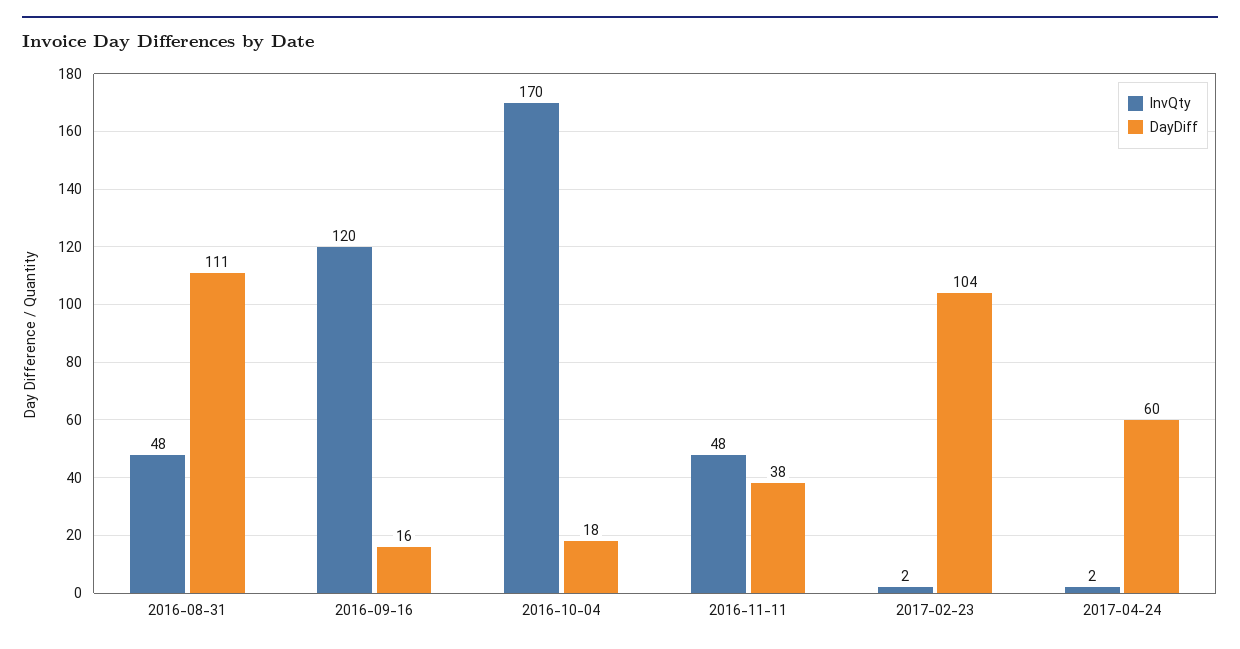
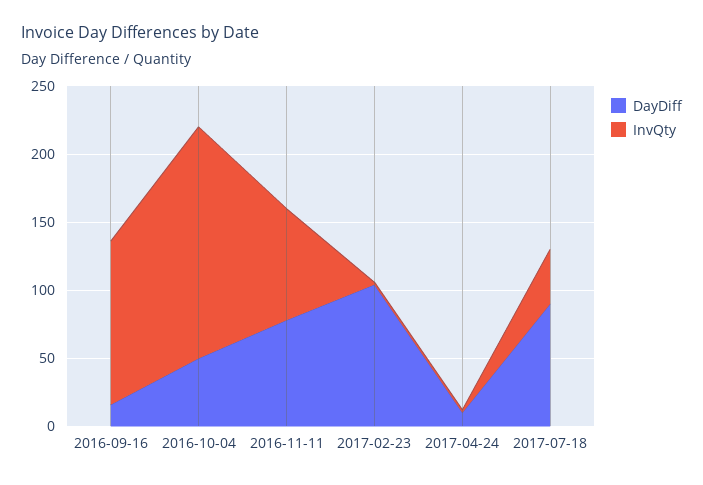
InvQty, 2016-08-31: 48 -> none
DayDiff, 2016-08-31: 111 -> none
DayDiff, 2016-10-04: 18 -> 50
InvQty, 2016-11-11: 48 -> 80
DayDiff, 2016-11-11: 38 -> 80
DayDiff, 2017-04-24: 60 -> 10
DayDiff, 2017-07-18: none -> 90
InvQty, 2017-07-18: none -> 40

